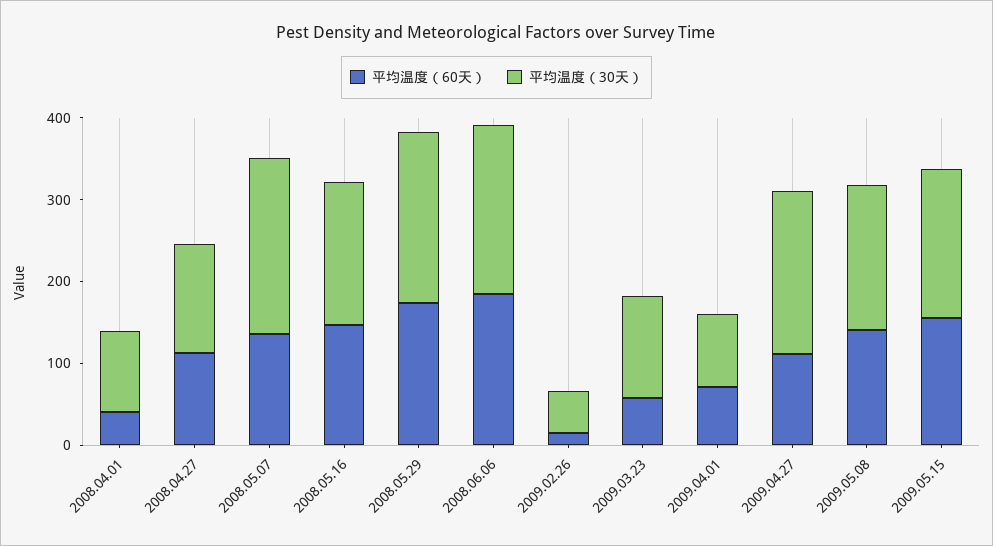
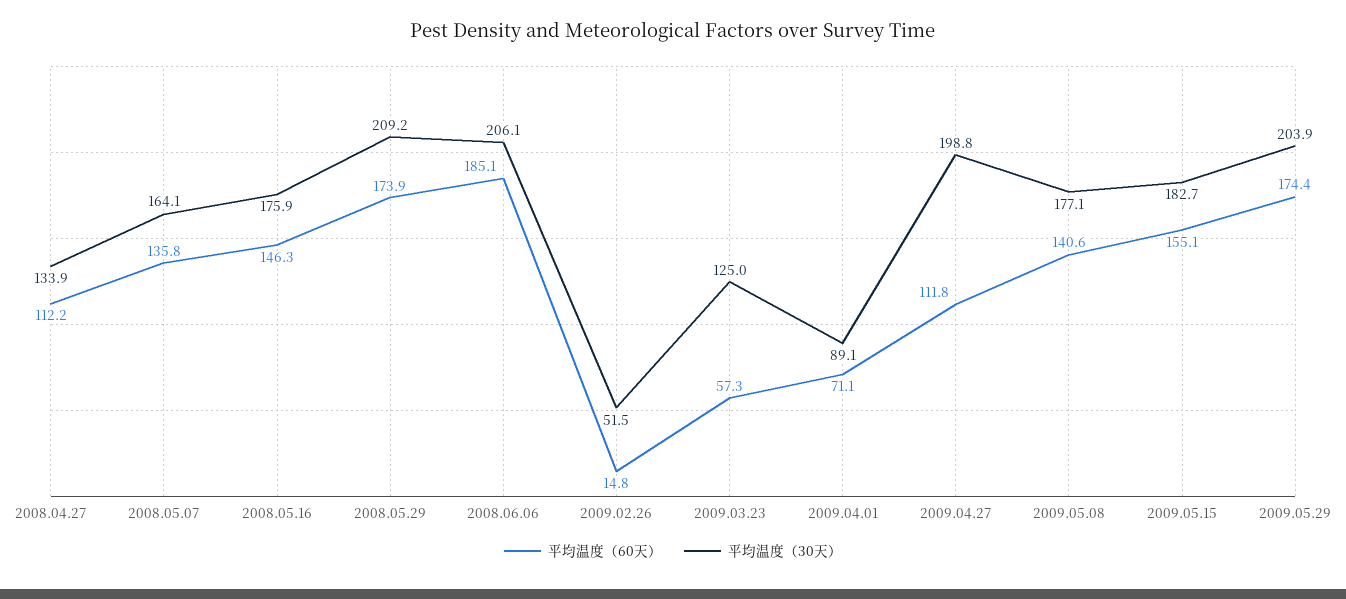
平均温度（60天）, 2008.04.01: 40 -> none
平均温度（30天）, 2008.04.01: 100 -> none
平均温度（30天）, 2008.05.07: 220 -> 164.1
平均温度（60天）, 2009.05.29: none -> 174.4
平均温度（30天）, 2009.05.29: none -> 203.9

